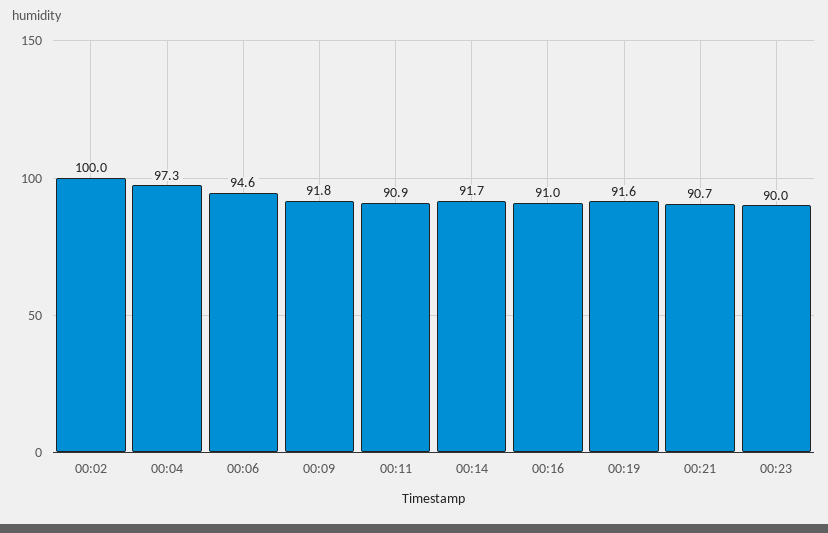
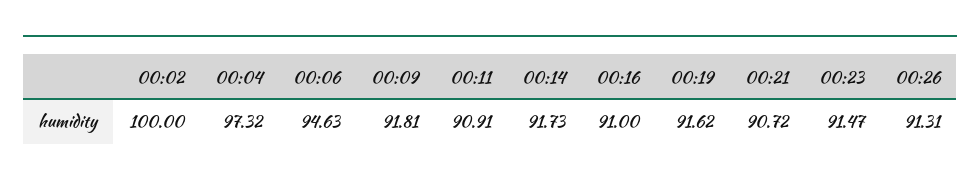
00:23: 90 -> 91.47
00:26: none -> 91.31

